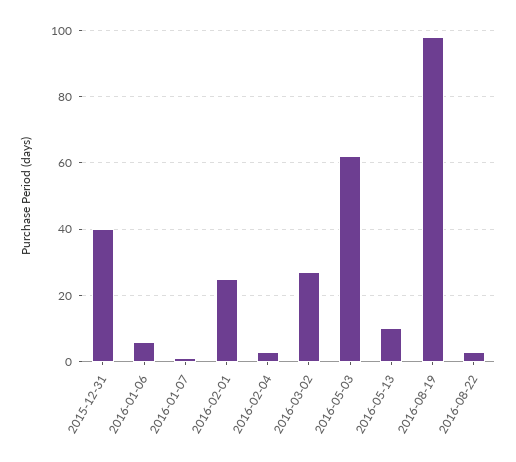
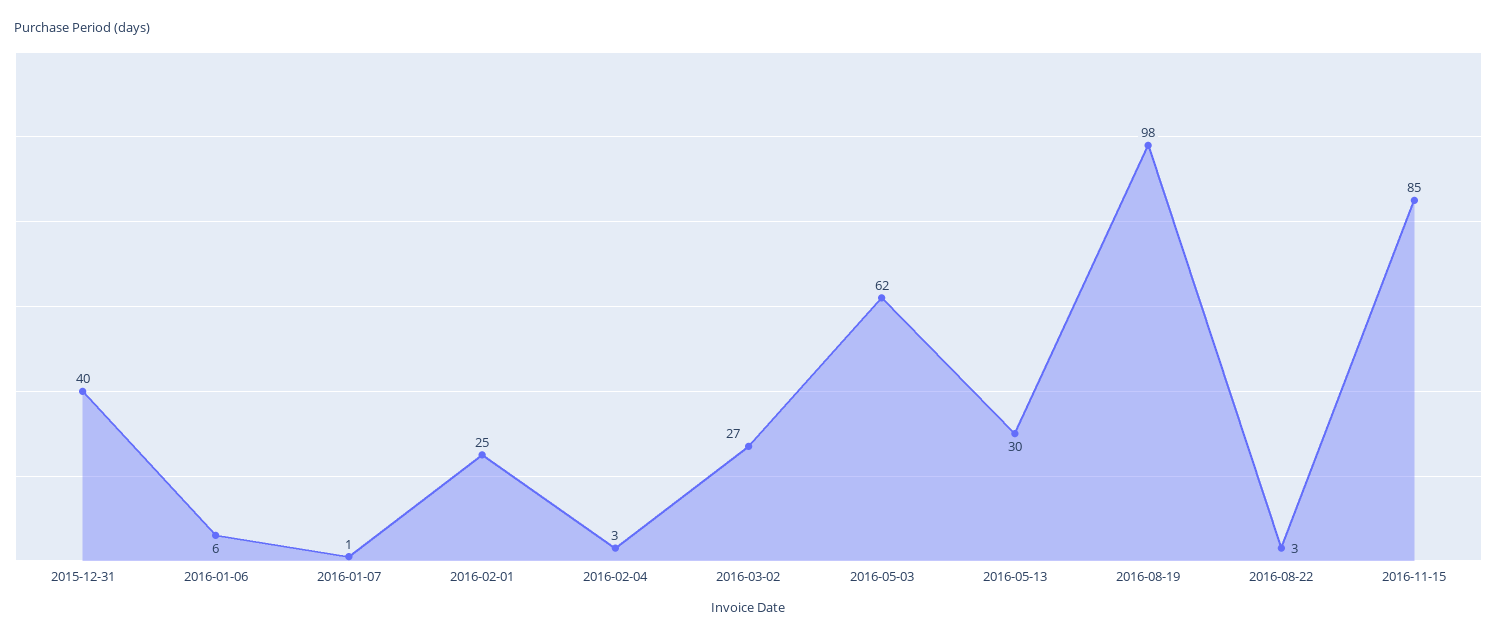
2016-05-13: 10 -> 30
2016-11-15: none -> 85

